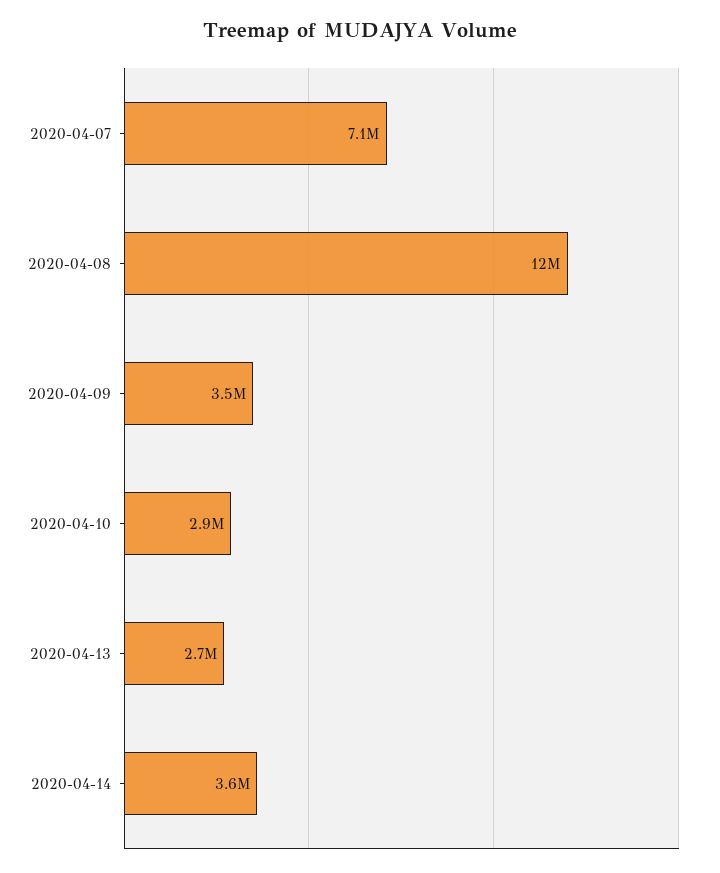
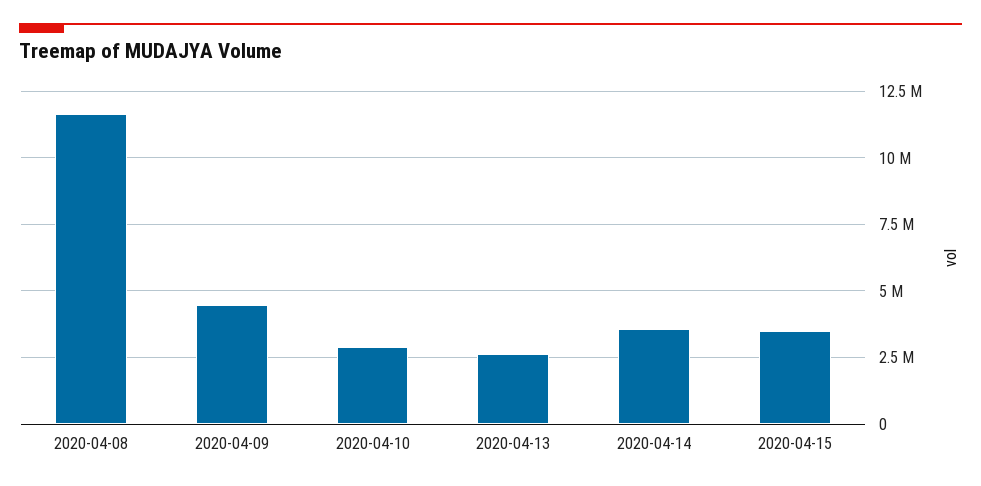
2020-04-07: 7100000 -> none
2020-04-09: 3500000 -> 4500000
2020-04-15: none -> 3500000

